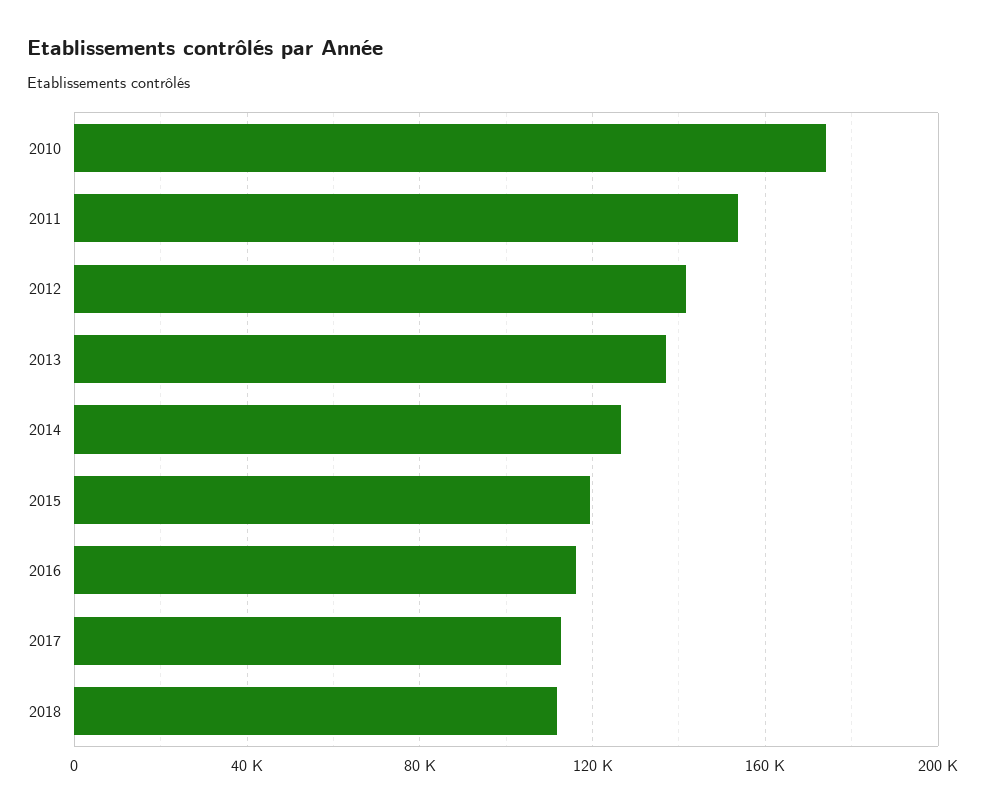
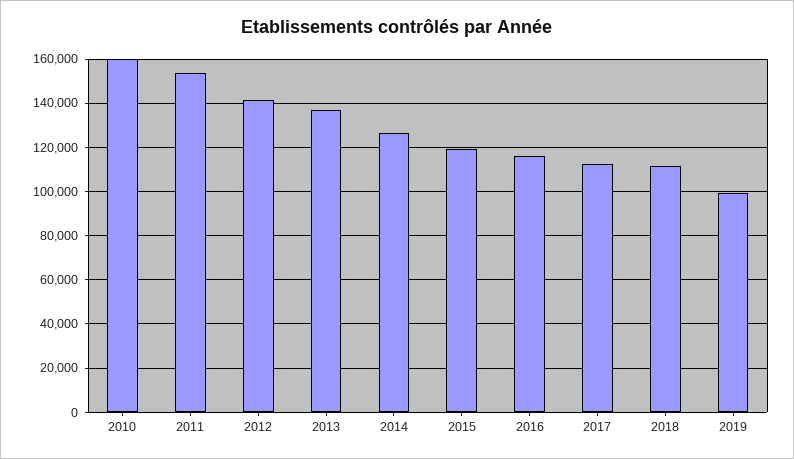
2010: 175000 -> 160000
2019: none -> 100000

